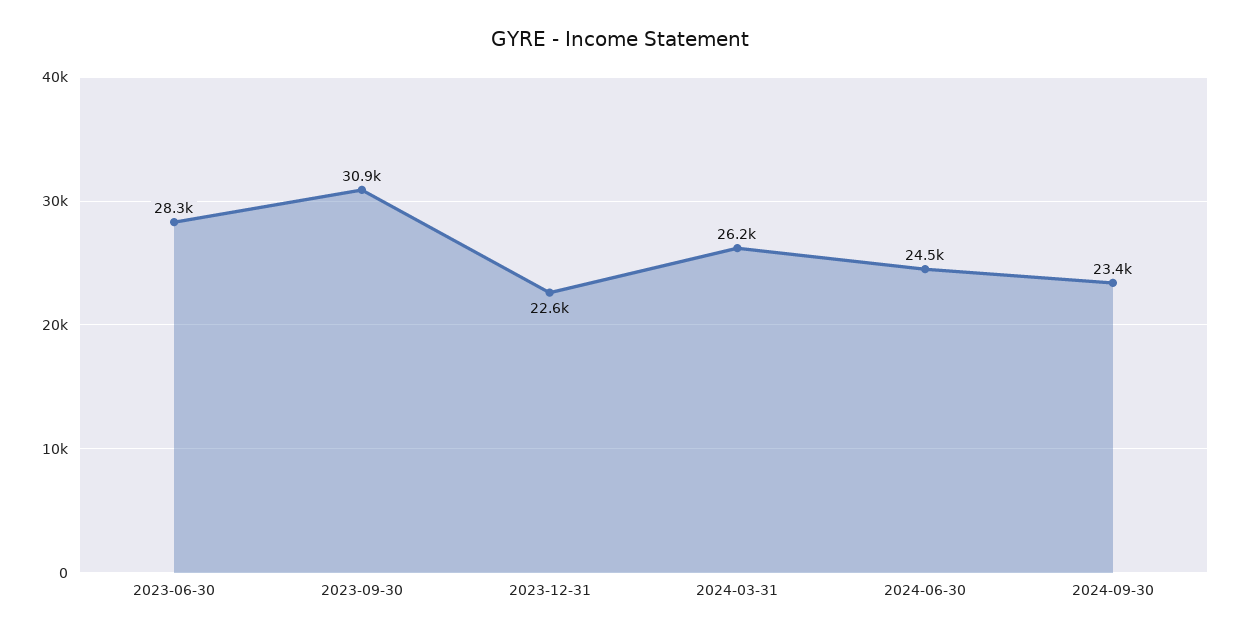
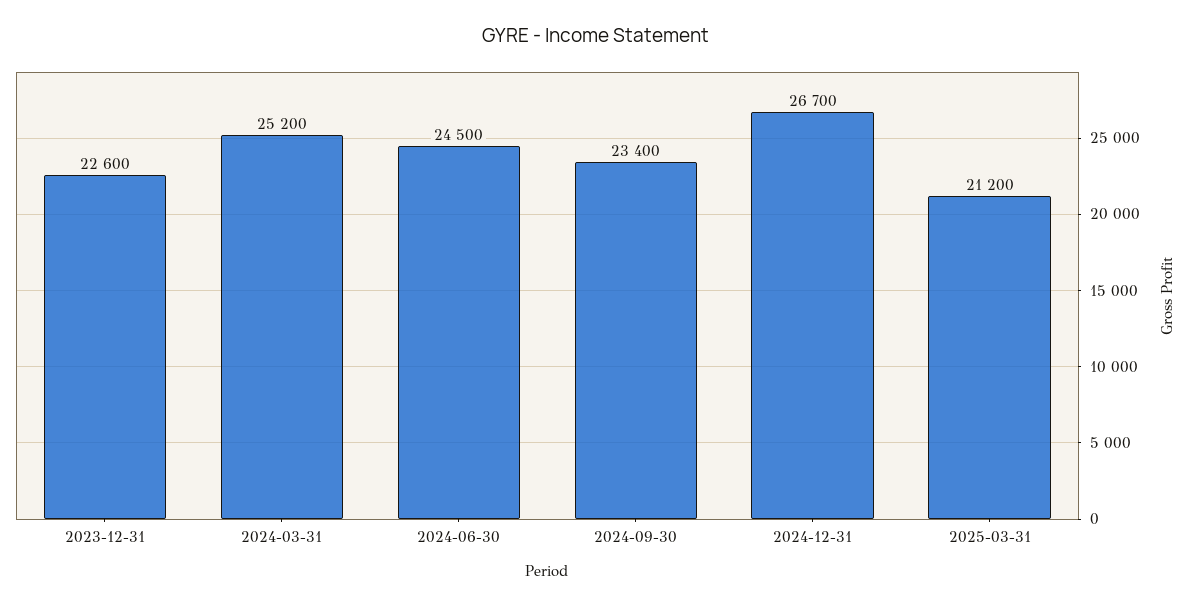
2023-06-30: 28300 -> none
2023-09-30: 30900 -> none
2024-03-31: 26200 -> 25200
2024-12-31: none -> 26700
2025-03-31: none -> 21200

